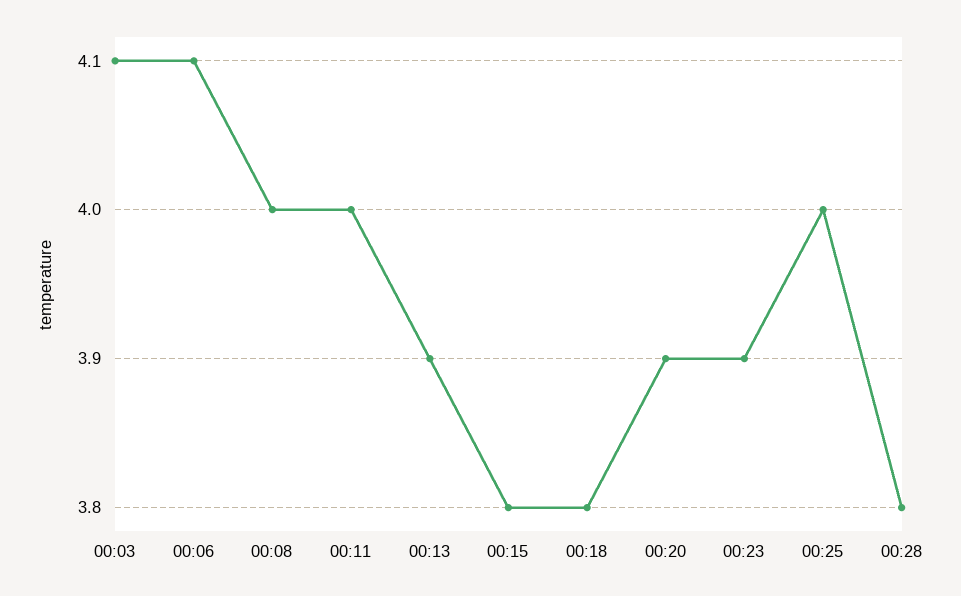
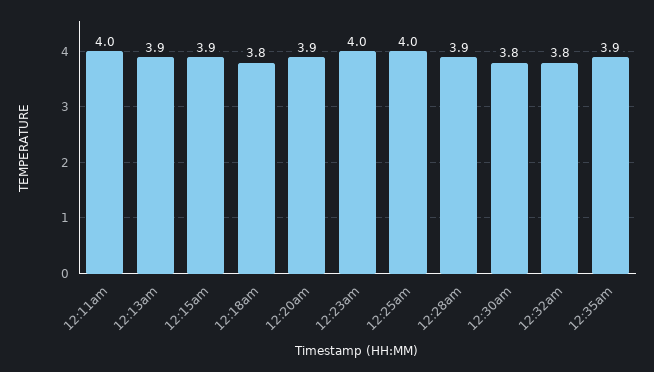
00:03: 4.1 -> none
00:06: 4.1 -> none
00:08: 4 -> none
00:15: 3.8 -> 3.9
00:23: 3.9 -> 4
00:28: 3.8 -> 3.9
12:30am: none -> 3.8
12:32am: none -> 3.8
12:35am: none -> 3.9

